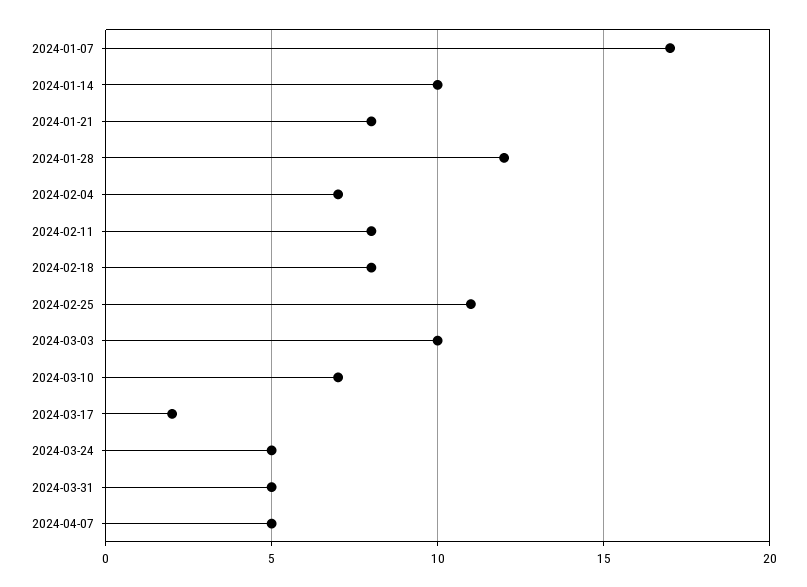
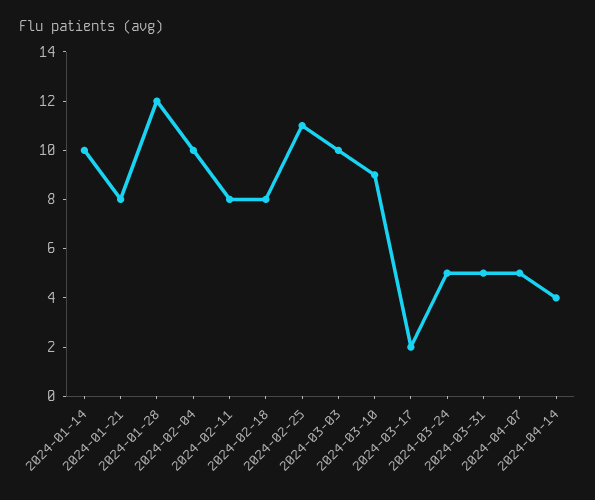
2024-01-07: 17 -> none
2024-02-04: 7 -> 10
2024-03-10: 7 -> 9
2024-04-14: none -> 4

